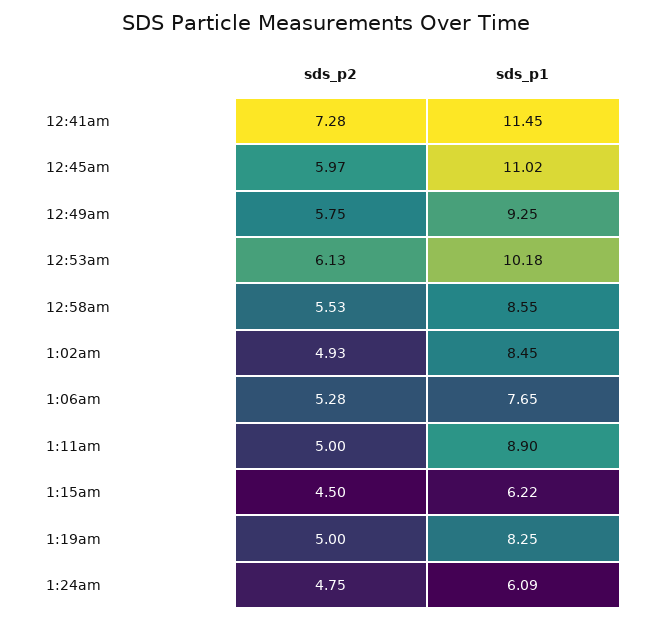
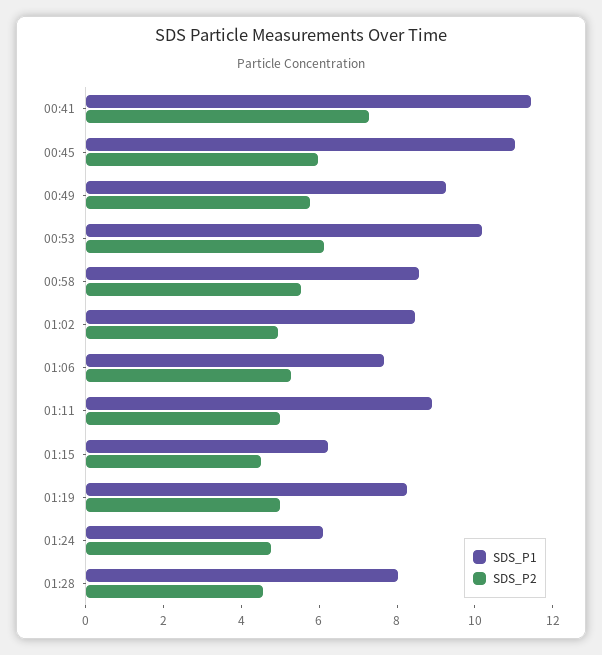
sds_p1, 01:28: none -> 8
sds_p2, 01:28: none -> 4.5

